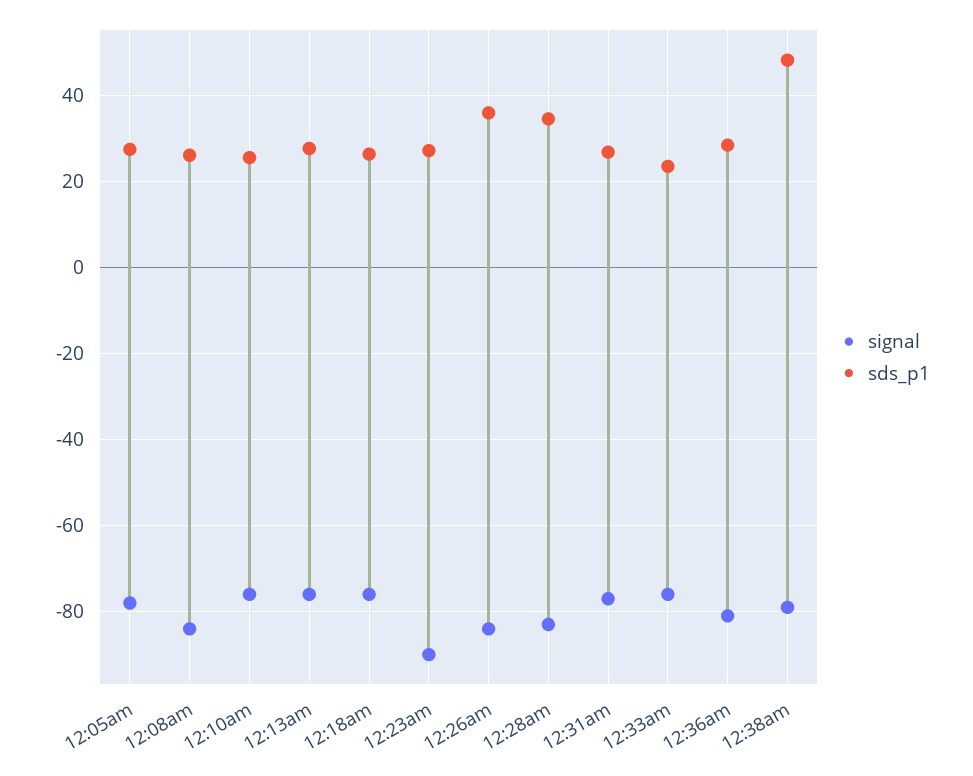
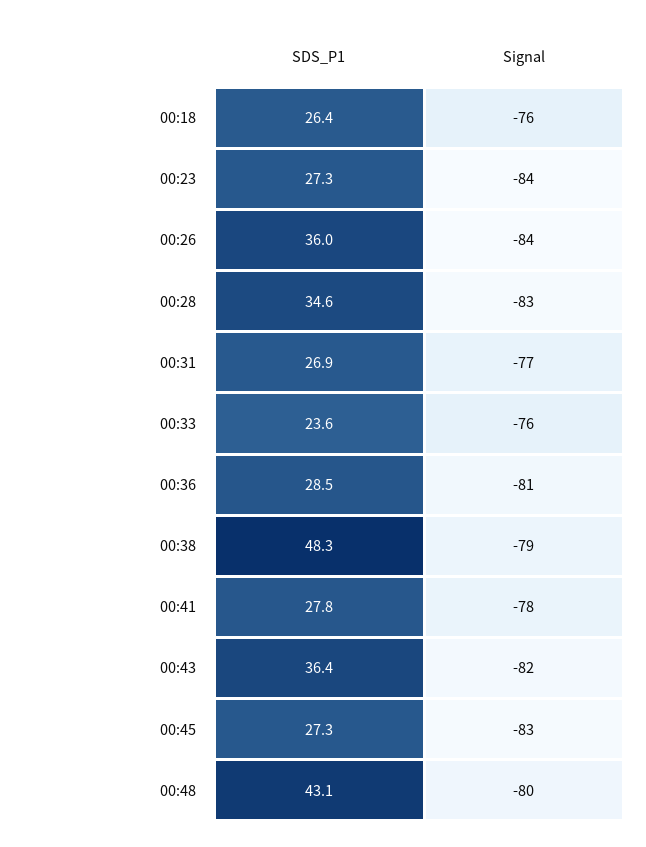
signal, 12:05am: -78 -> none
sds_p1, 12:05am: 28 -> none
signal, 12:08am: -84 -> none
sds_p1, 12:08am: 26 -> none
signal, 12:10am: -76 -> none
sds_p1, 12:10am: 26 -> none
signal, 12:13am: -76 -> none
sds_p1, 12:13am: 28 -> none
signal, 12:23am: -90 -> -84
sds_p1, 00:41: none -> 27.8
signal, 00:41: none -> -78
sds_p1, 00:43: none -> 36.4
signal, 00:43: none -> -82
sds_p1, 00:45: none -> 27.3
signal, 00:45: none -> -83
sds_p1, 00:48: none -> 43.1
signal, 00:48: none -> -80

